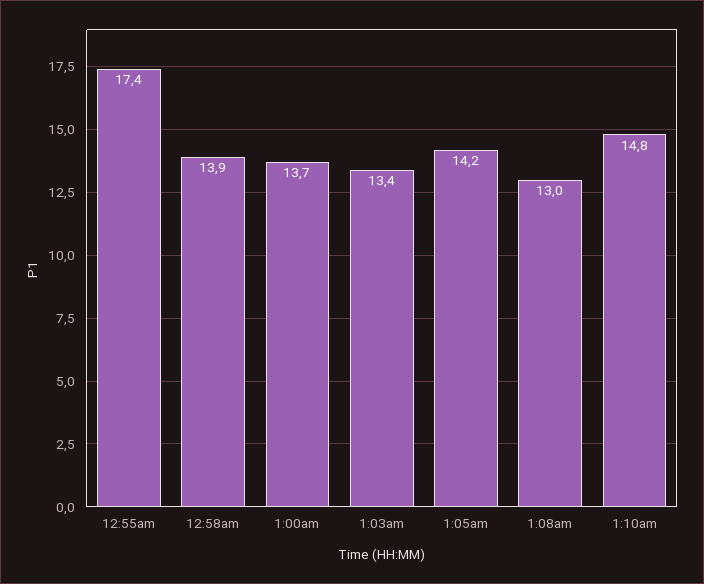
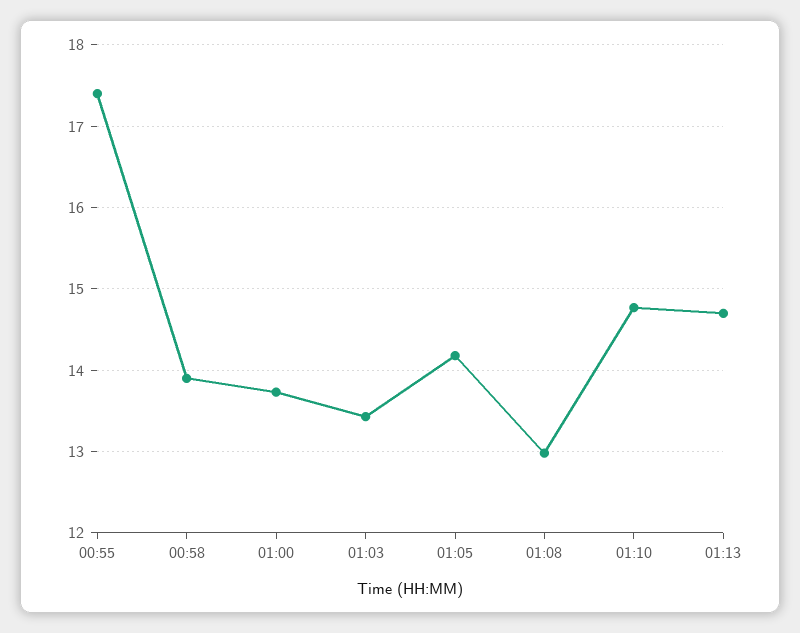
01:13: none -> 14.7

